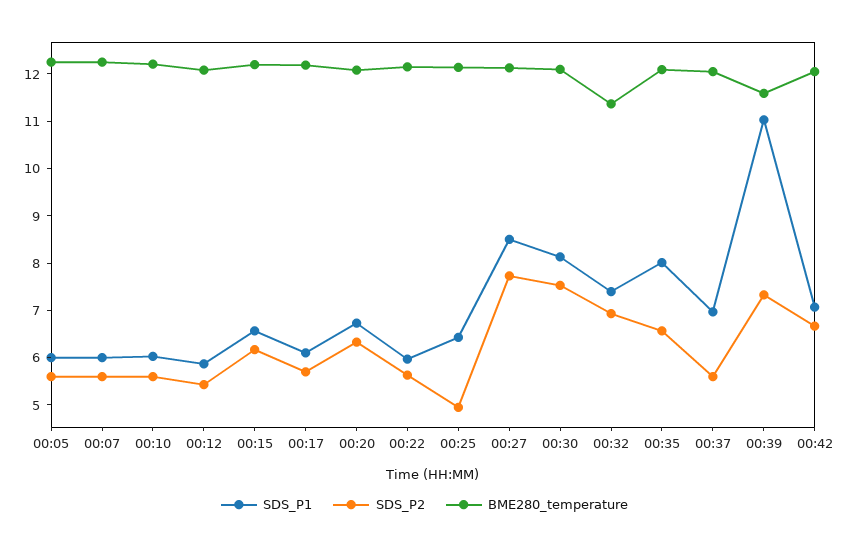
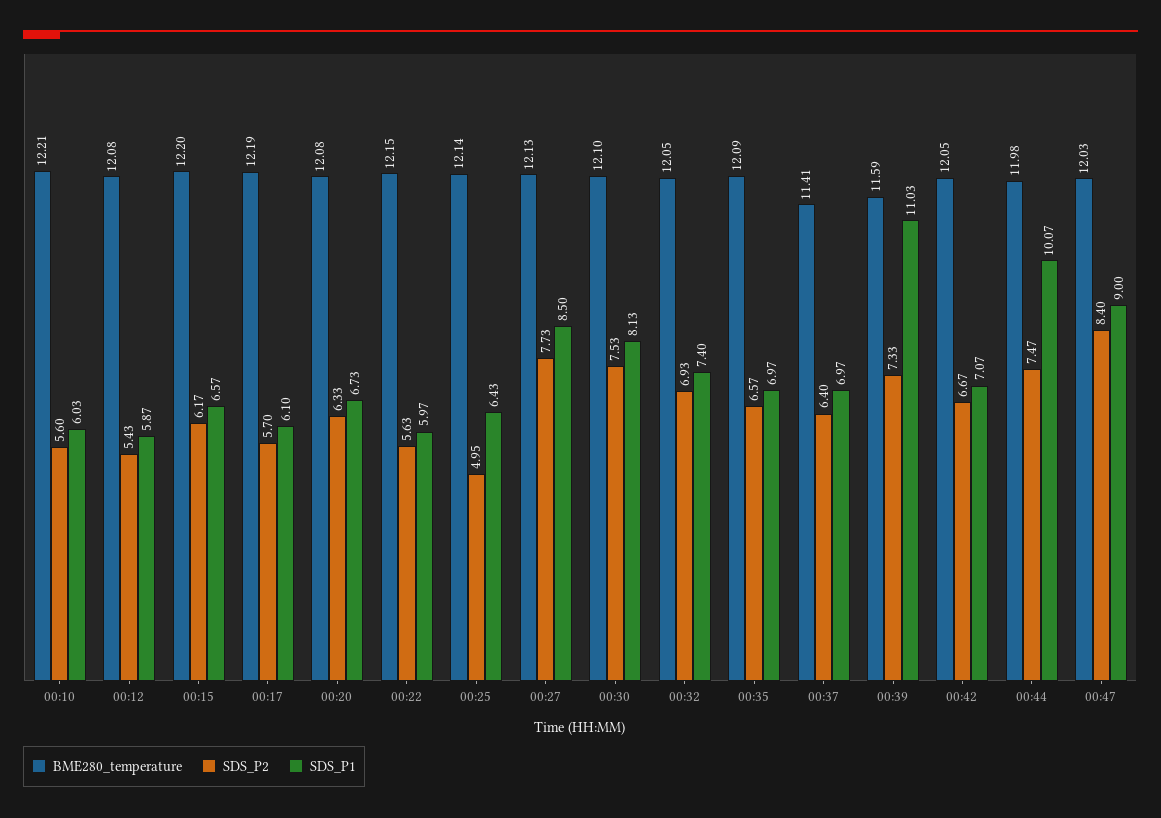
SDS_P1, 00:05: 6 -> none
SDS_P2, 00:05: 5.6 -> none
BME280_temperature, 00:05: 12.2 -> none
SDS_P1, 00:07: 6 -> none
SDS_P2, 00:07: 5.6 -> none
BME280_temperature, 00:07: 12.2 -> none
BME280_temperature, 00:32: 11.4 -> 12.05
SDS_P1, 00:35: 8 -> 6.97
SDS_P2, 00:37: 5.6 -> 6.4
BME280_temperature, 00:37: 12 -> 11.41
BME280_temperature, 00:44: none -> 11.98
SDS_P2, 00:44: none -> 7.47
SDS_P1, 00:44: none -> 10.07
BME280_temperature, 00:47: none -> 12.03
SDS_P2, 00:47: none -> 8.4
SDS_P1, 00:47: none -> 9

